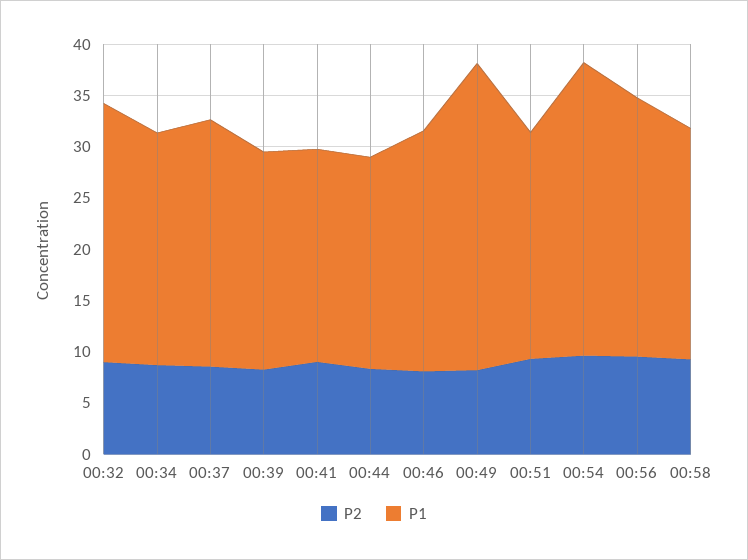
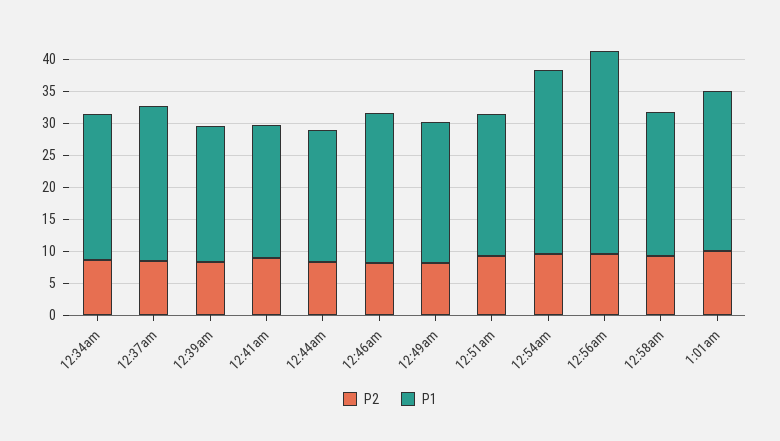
P2, 00:32: 9 -> none
P1, 00:32: 25 -> none
P1, 00:49: 30 -> 22.5
P1, 00:56: 25 -> 32.5
P2, 1:01am: none -> 10
P1, 1:01am: none -> 25

